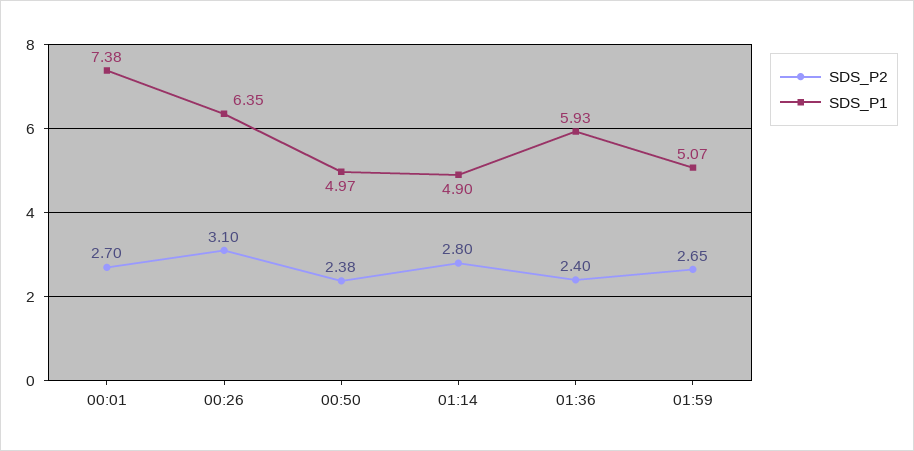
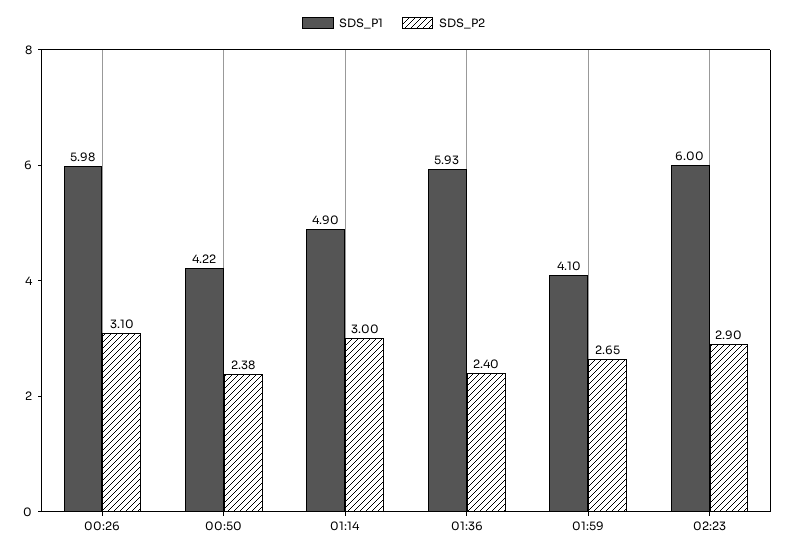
SDS_P2, 00:01: 2.7 -> none
SDS_P1, 00:01: 7.38 -> none
SDS_P1, 00:26: 6.35 -> 5.98
SDS_P1, 00:50: 4.97 -> 4.22
SDS_P2, 01:14: 2.8 -> 3
SDS_P1, 01:59: 5.07 -> 4.1
SDS_P1, 02:23: none -> 6
SDS_P2, 02:23: none -> 2.9

